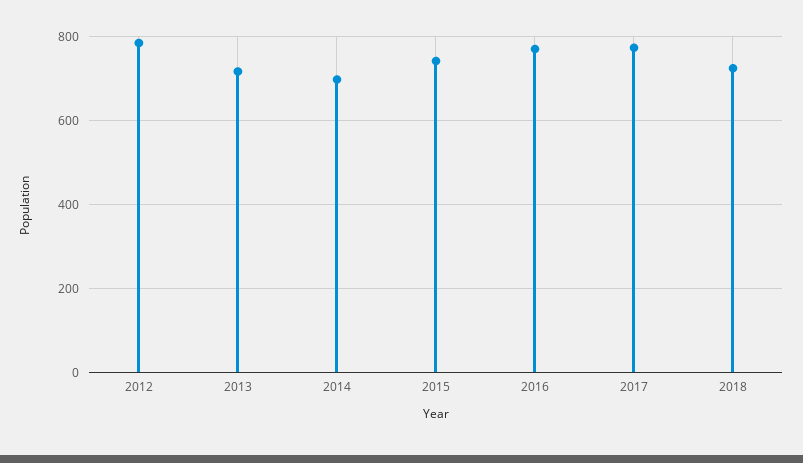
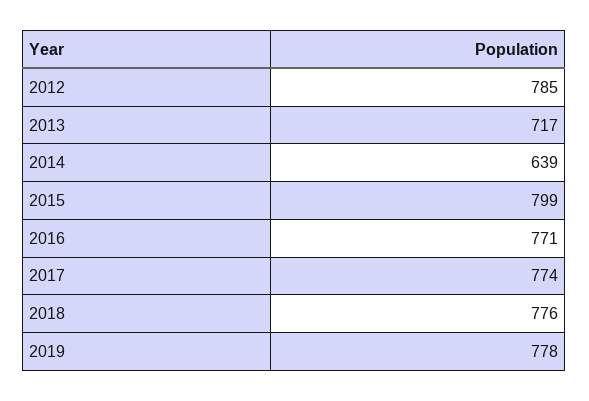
2014: 700 -> 639
2015: 740 -> 799
2018: 720 -> 776
2019: none -> 778

